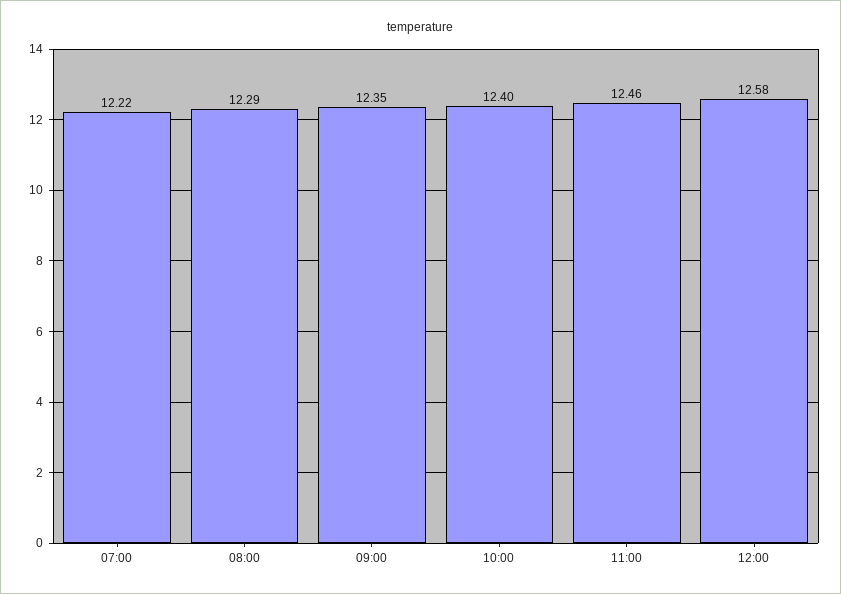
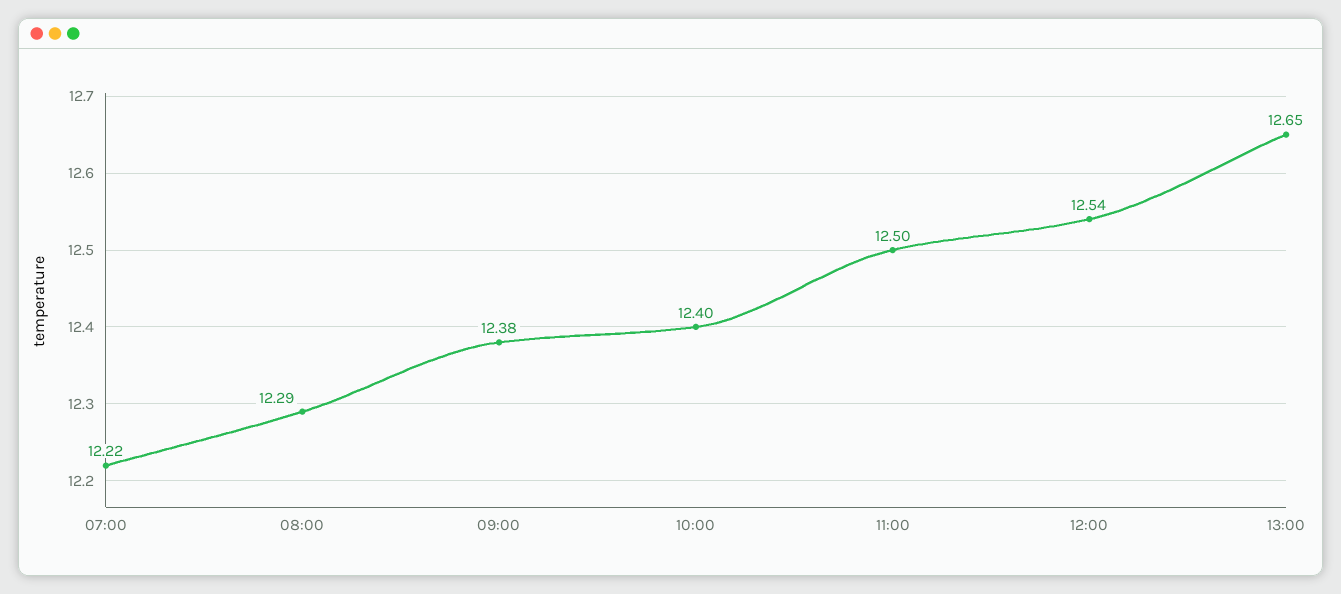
09:00: 12.35 -> 12.38
11:00: 12.46 -> 12.5
12:00: 12.58 -> 12.54
13:00: none -> 12.65

